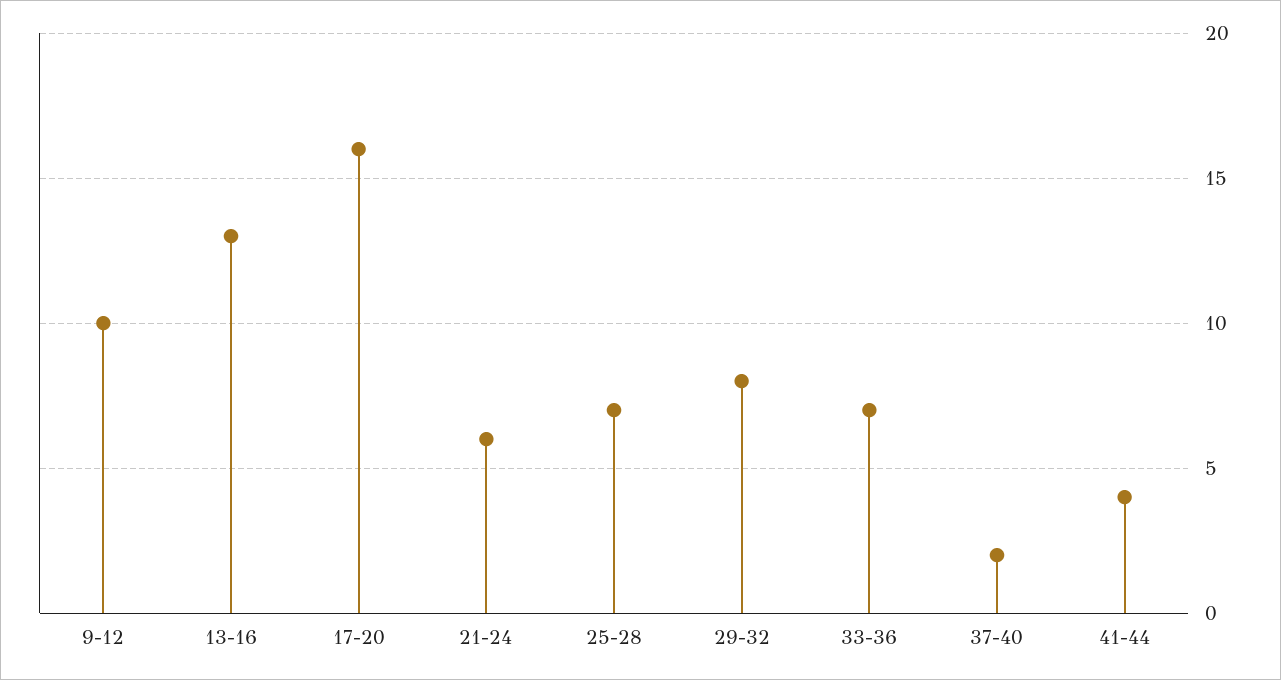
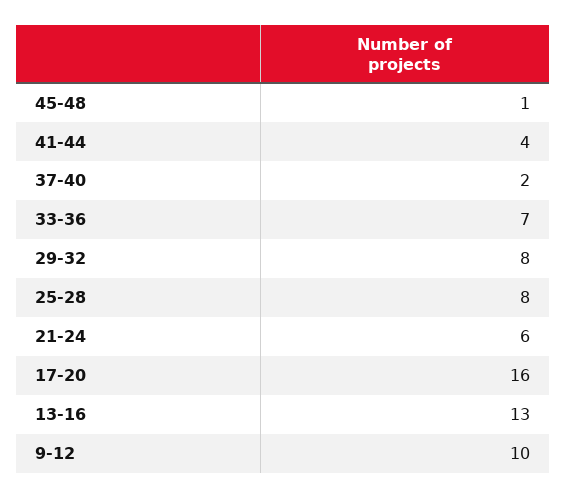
25-28: 7 -> 8
45-48: none -> 1

